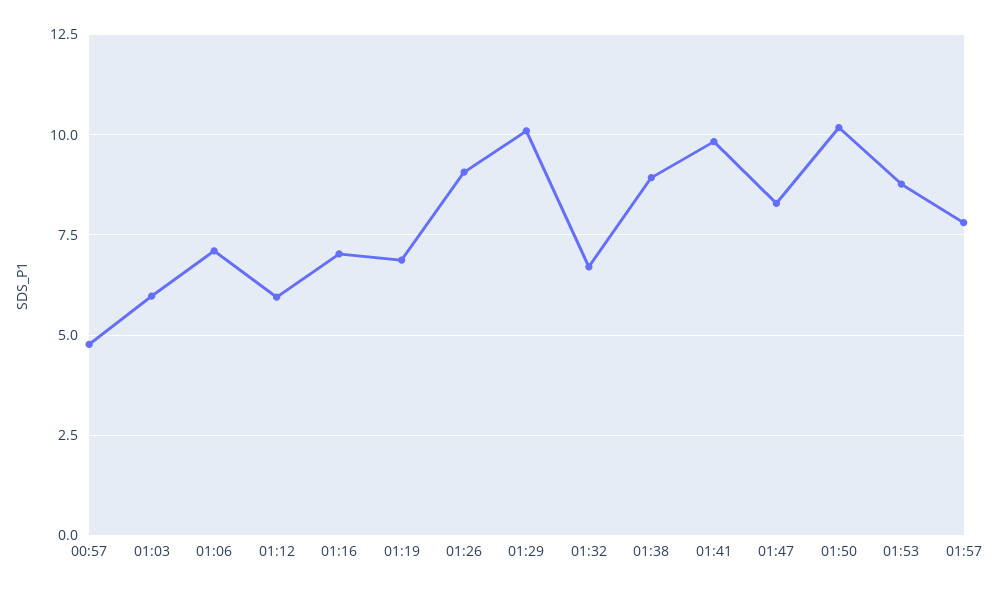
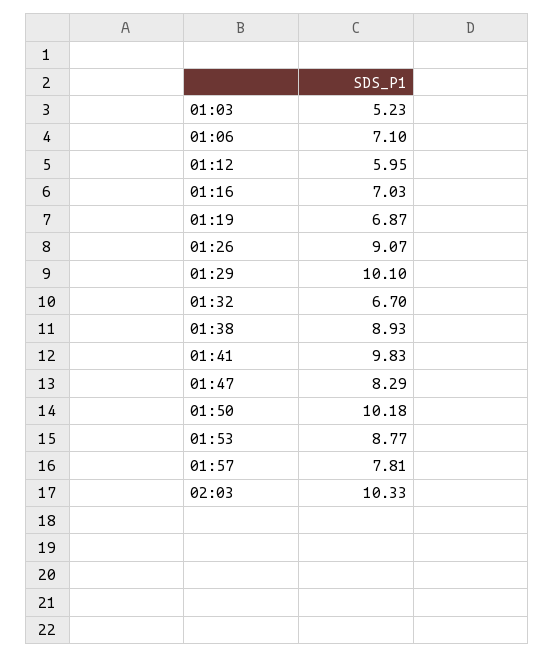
00:57: 4.75 -> none
01:03: 6 -> 5.23
02:03: none -> 10.33

